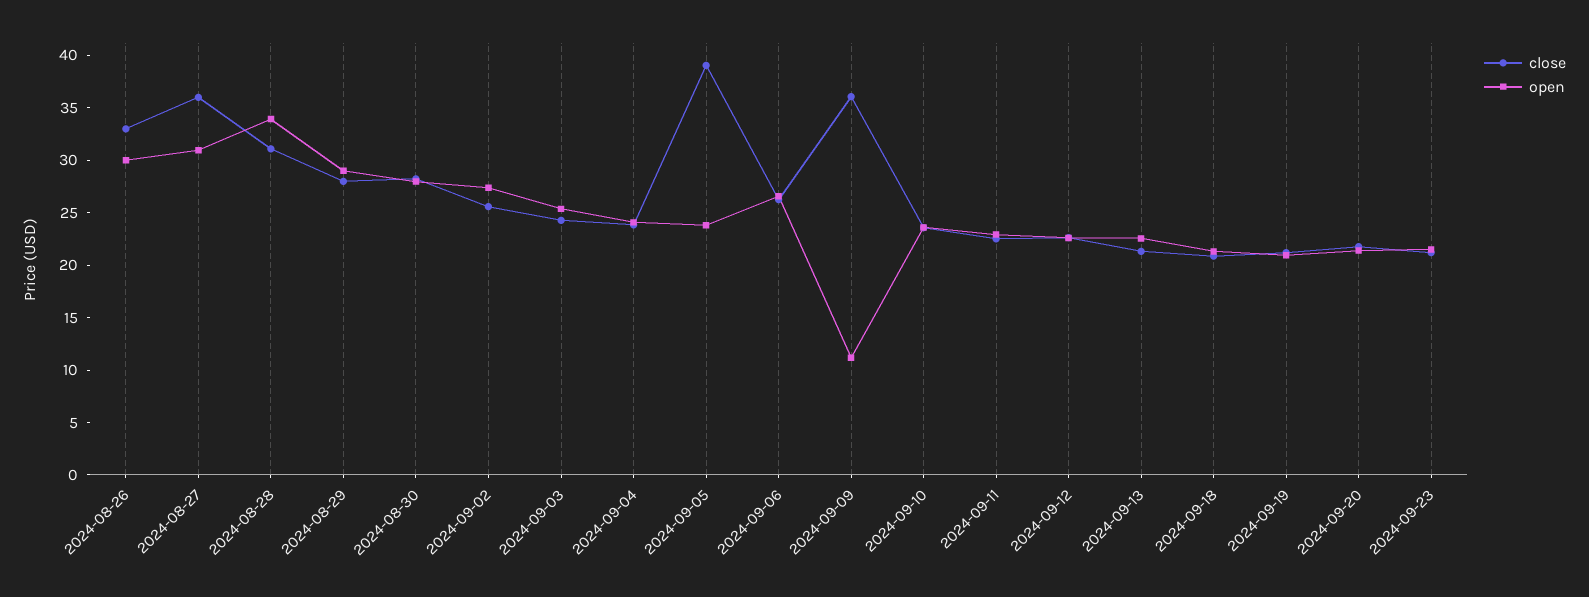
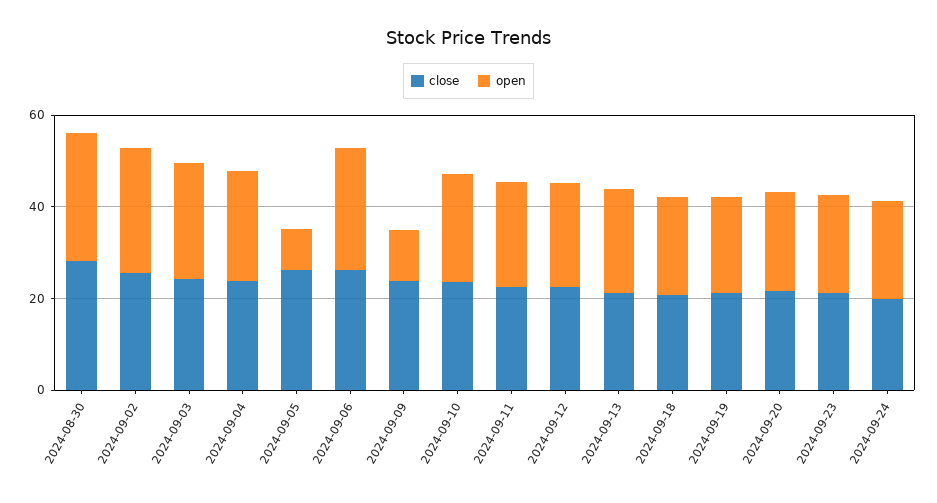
close, 2024-08-26: 33 -> none
open, 2024-08-26: 30 -> none
close, 2024-08-27: 36 -> none
open, 2024-08-27: 31 -> none
close, 2024-08-28: 31 -> none
open, 2024-08-28: 34 -> none
close, 2024-08-29: 28 -> none
open, 2024-08-29: 29 -> none
close, 2024-09-05: 39 -> 25
open, 2024-09-05: 24 -> 10
close, 2024-09-09: 36 -> 25
close, 2024-09-24: none -> 20
open, 2024-09-24: none -> 20

